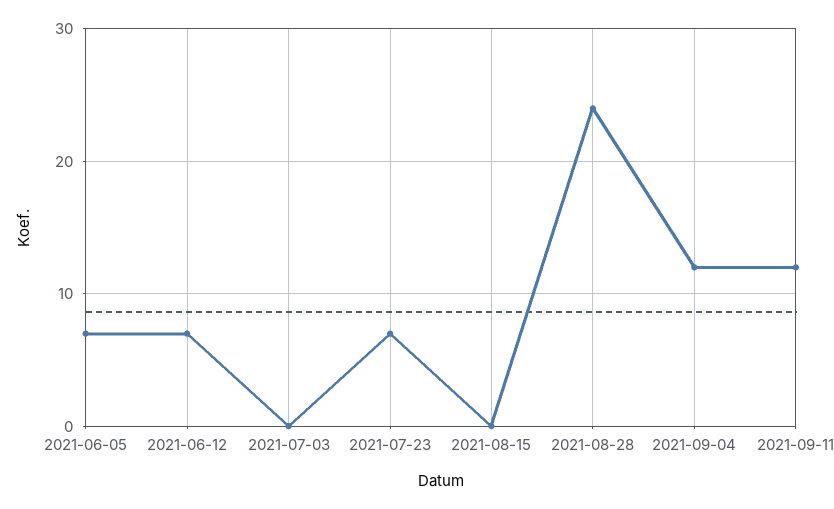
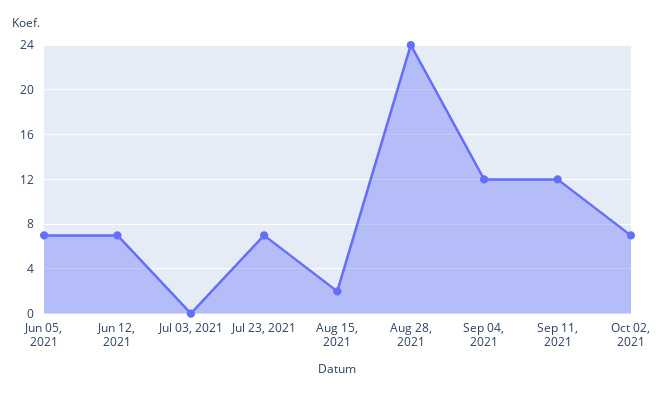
2021-08-15: 0 -> 2
Oct 02, 2021: none -> 7

